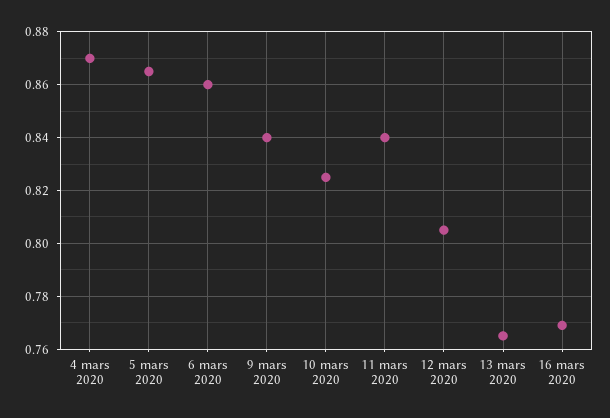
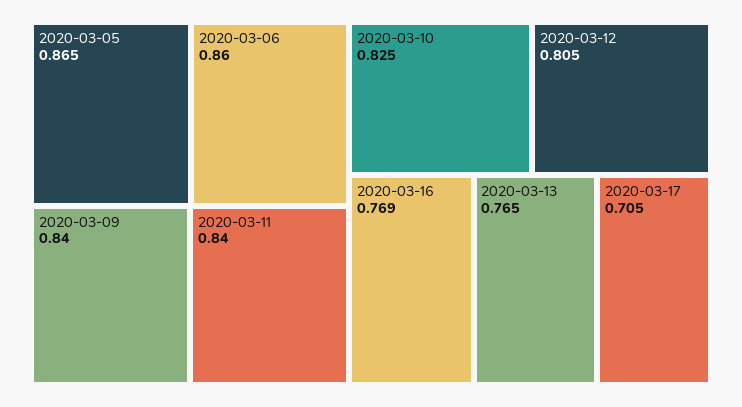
4 mars 2020: 0.87 -> none
2020-03-17: none -> 0.705

